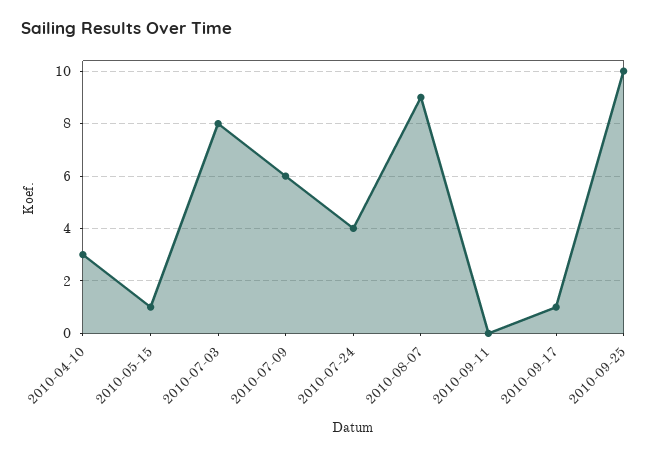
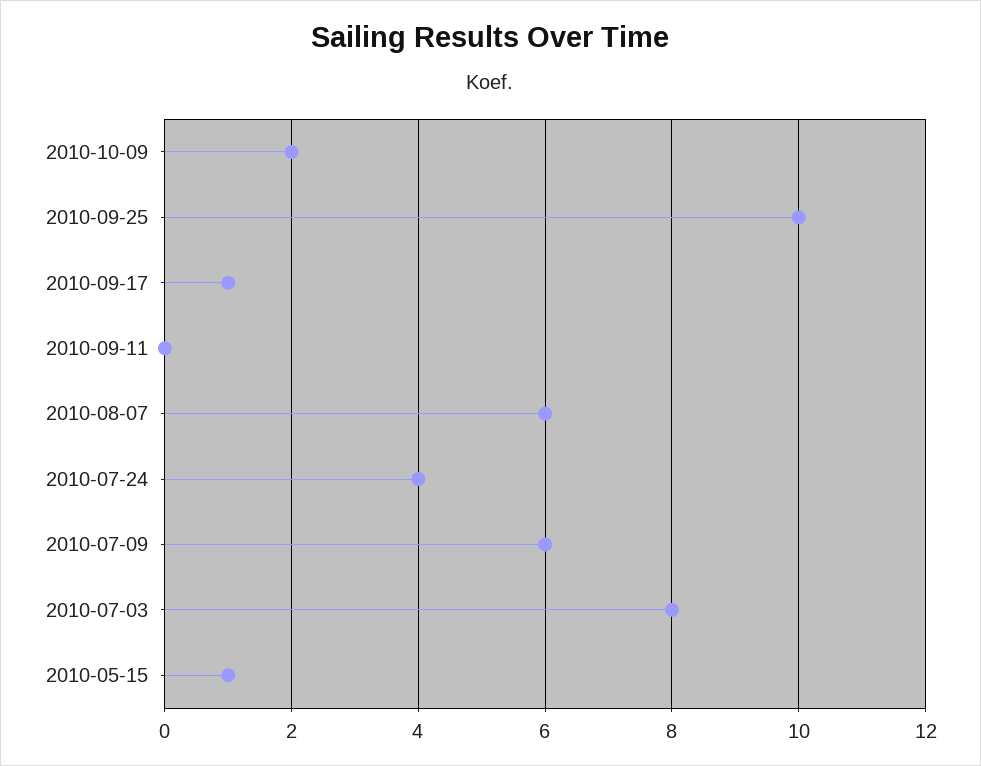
2010-04-10: 3 -> none
2010-08-07: 9 -> 6
2010-10-09: none -> 2

